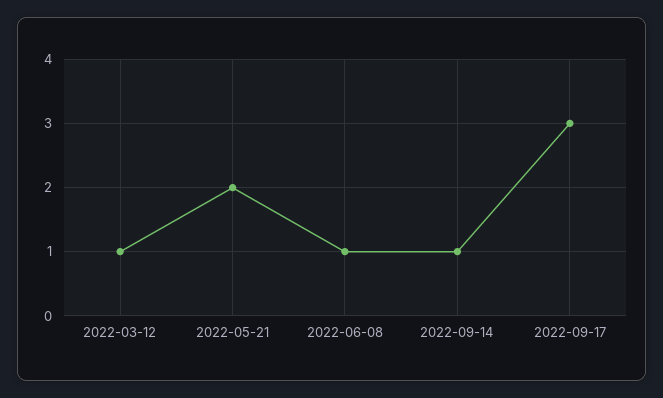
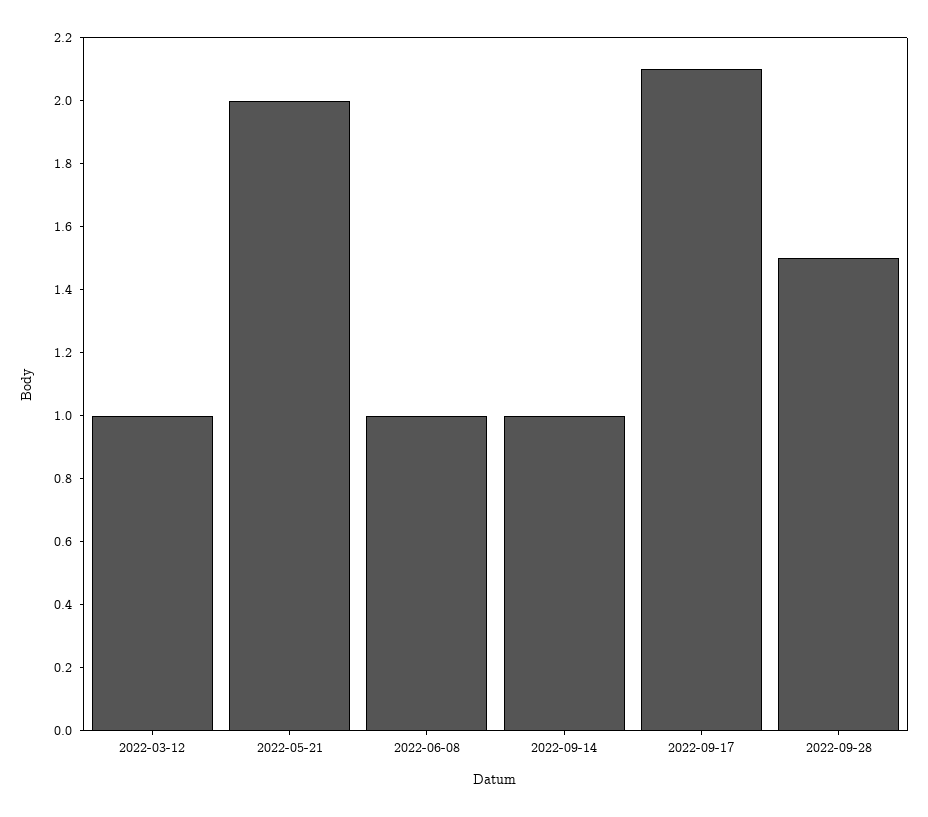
2022-09-17: 3 -> 2.1
2022-09-28: none -> 1.5

